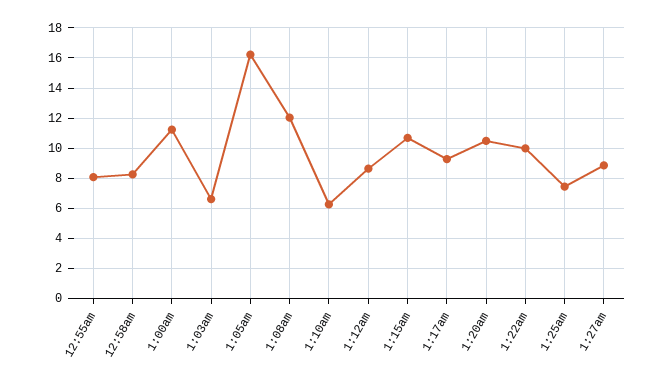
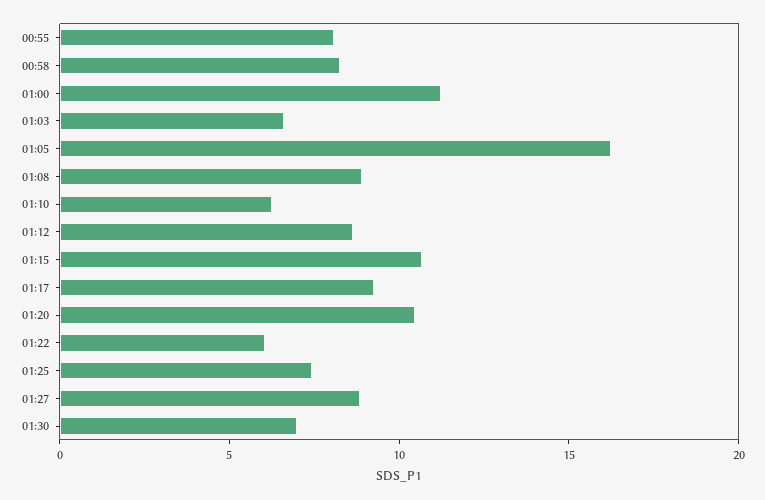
1:08am: 12 -> 9
1:22am: 10 -> 6
01:30: none -> 7

